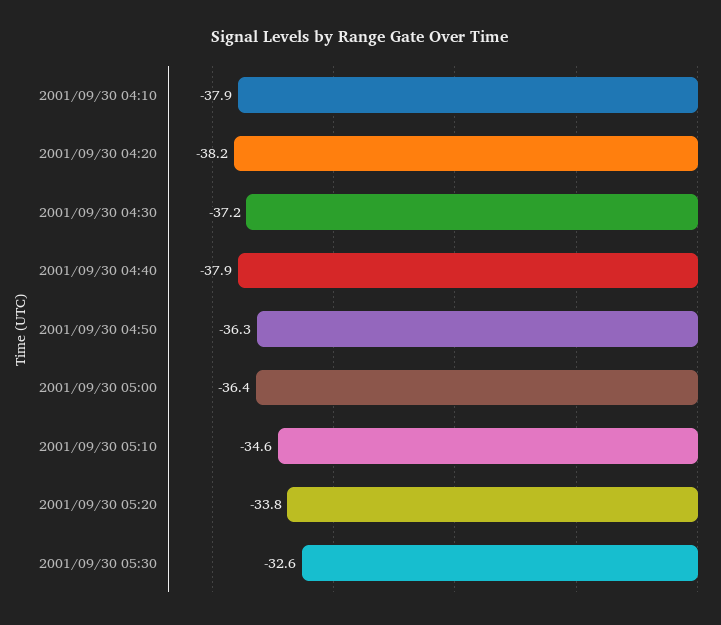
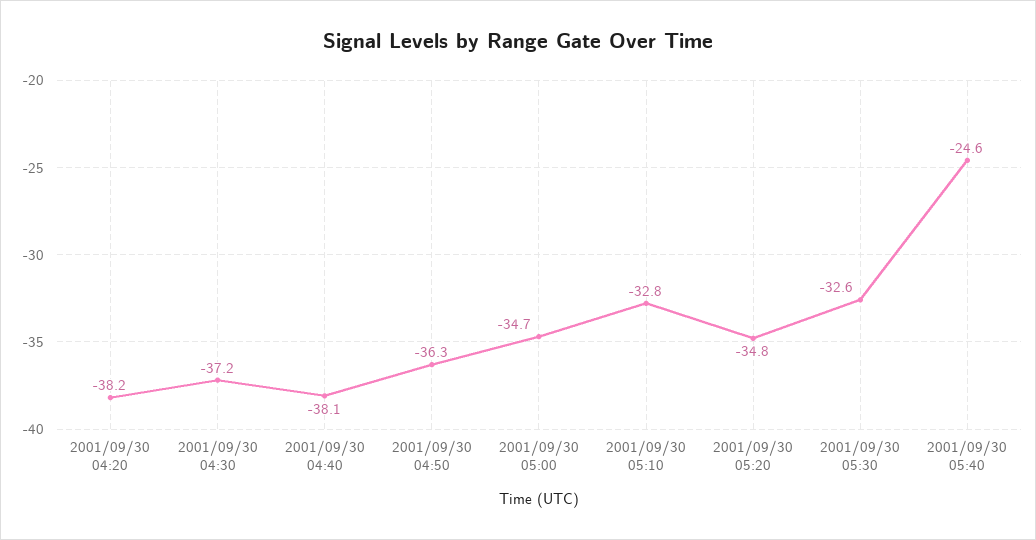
2001/09/30 04:10: -37.9 -> none
2001/09/30 04:40: -37.9 -> -38.1
2001/09/30 05:00: -36.4 -> -34.7
2001/09/30 05:10: -34.6 -> -32.8
2001/09/30 05:20: -33.8 -> -34.8
2001/09/30 05:40: none -> -24.6

